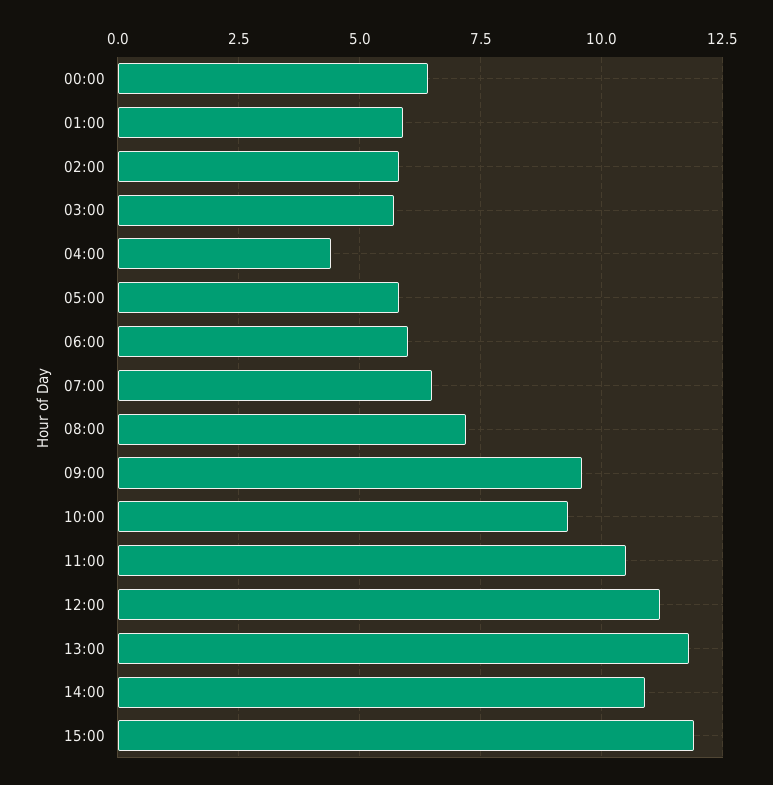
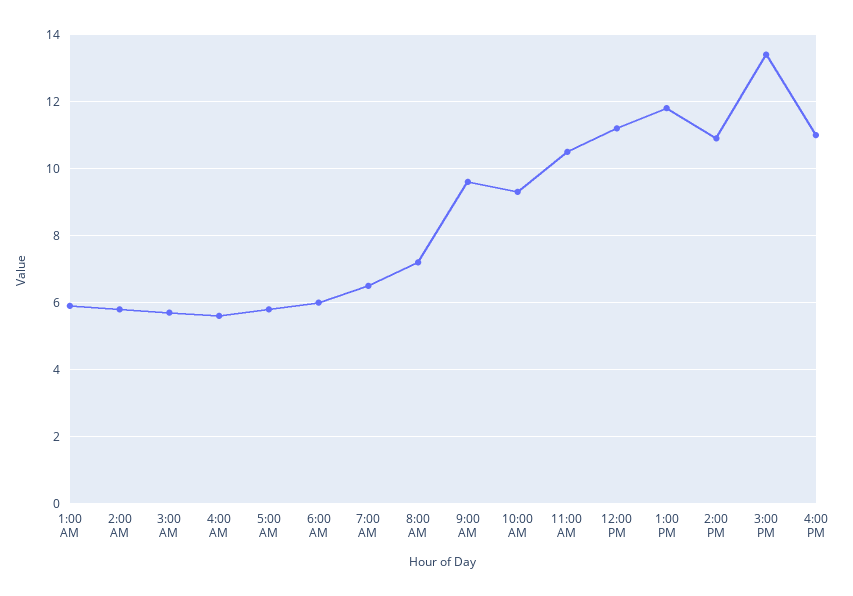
00:00: 6.5 -> none
04:00: 4.5 -> 5.5
15:00: 12 -> 13.5
4:00 PM: none -> 11

